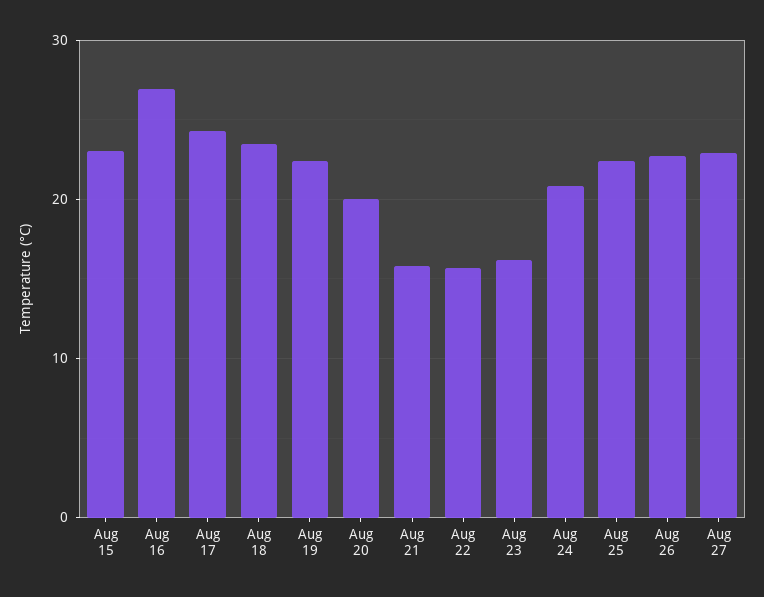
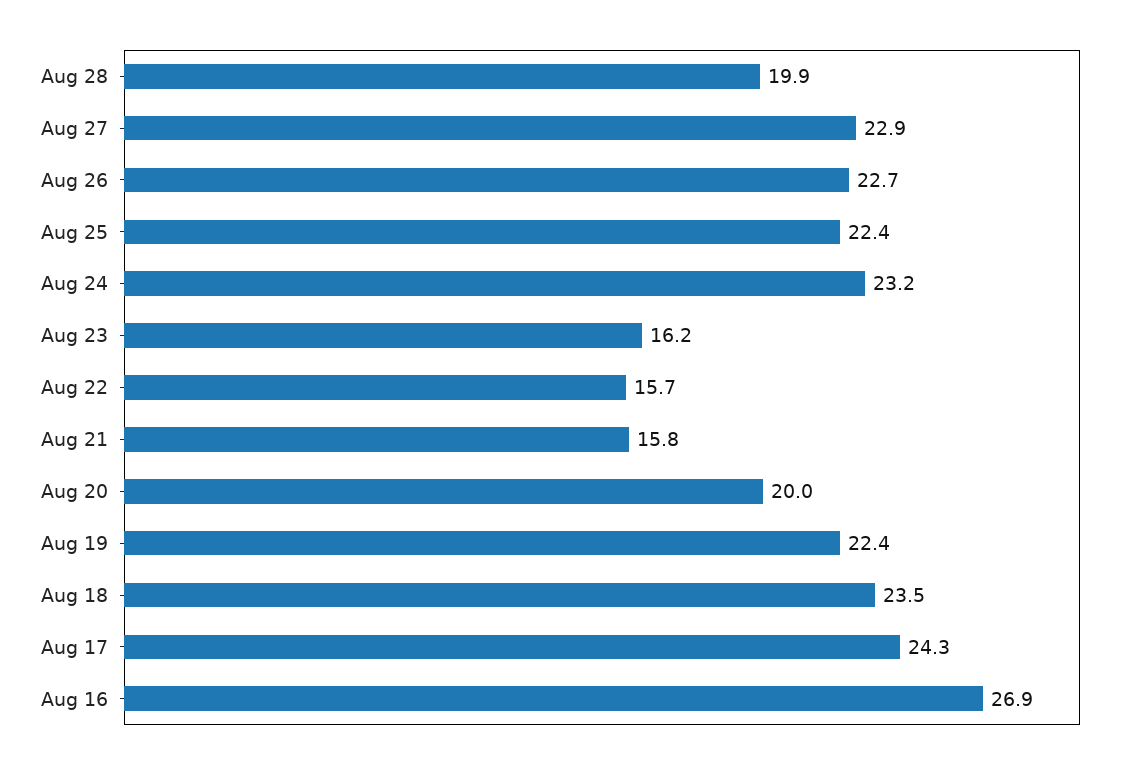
Aug 15: 23 -> none
Aug 24: 21 -> 23.2
Aug 28: none -> 19.9

